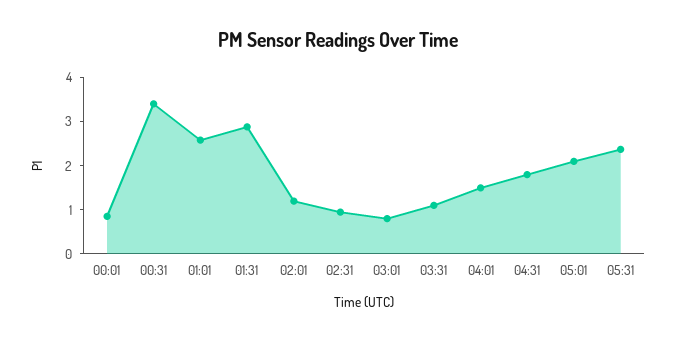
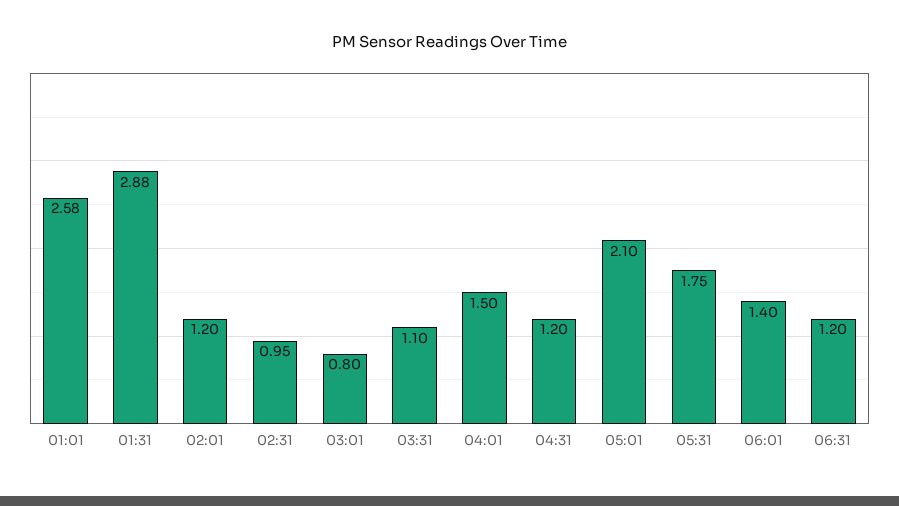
00:01: 0.8 -> none
00:31: 3.4 -> none
04:31: 1.8 -> 1.2
05:31: 2.4 -> 1.75
06:01: none -> 1.4
06:31: none -> 1.2

